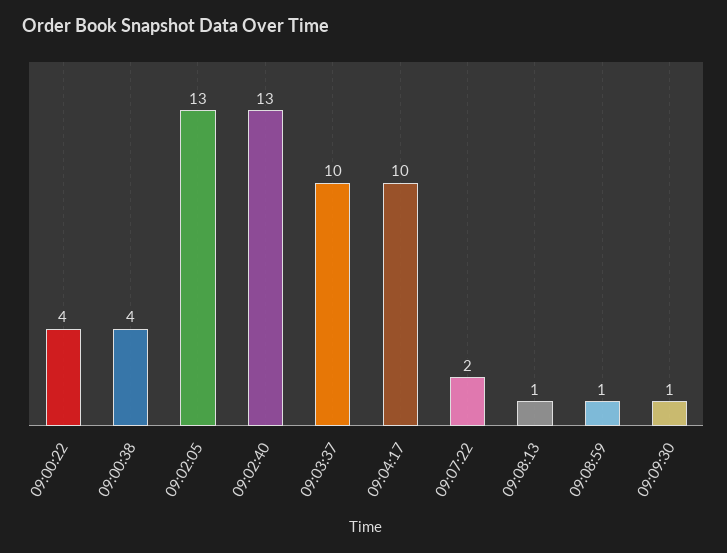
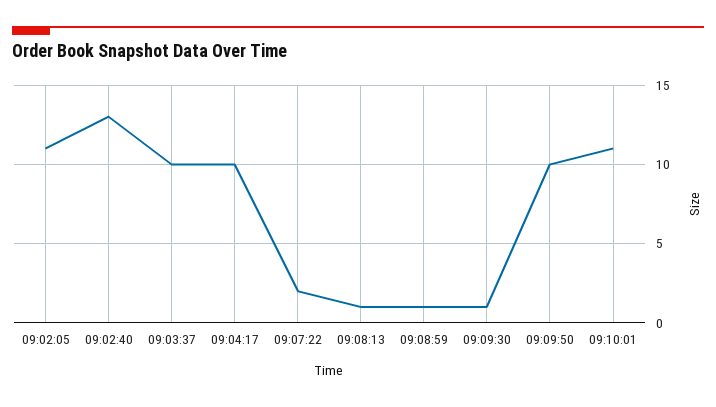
09:00:22: 4 -> none
09:00:38: 4 -> none
09:02:05: 13 -> 11
09:09:50: none -> 10
09:10:01: none -> 11

